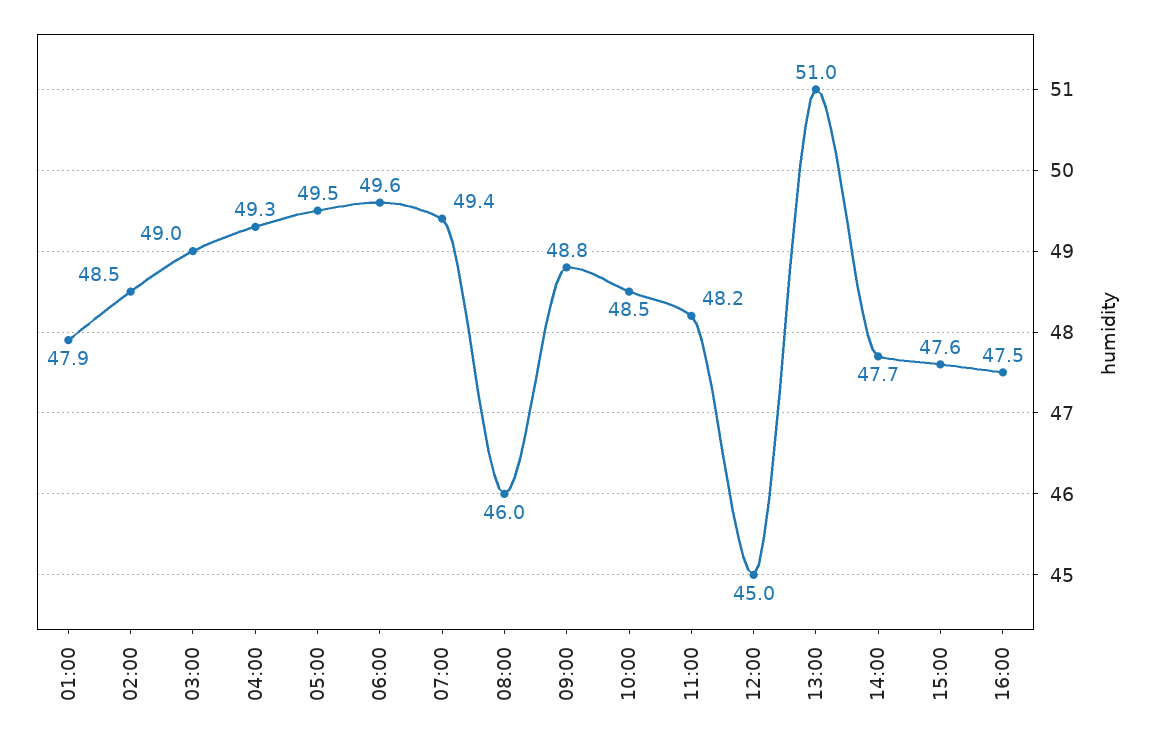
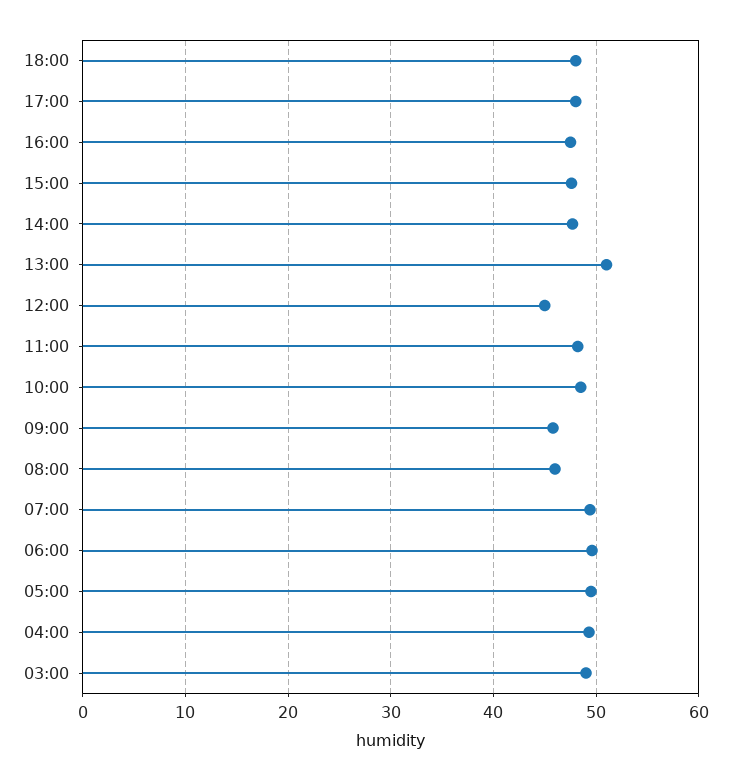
01:00: 47.9 -> none
02:00: 48.5 -> none
09:00: 48.8 -> 46
18:00: none -> 48
17:00: none -> 48

